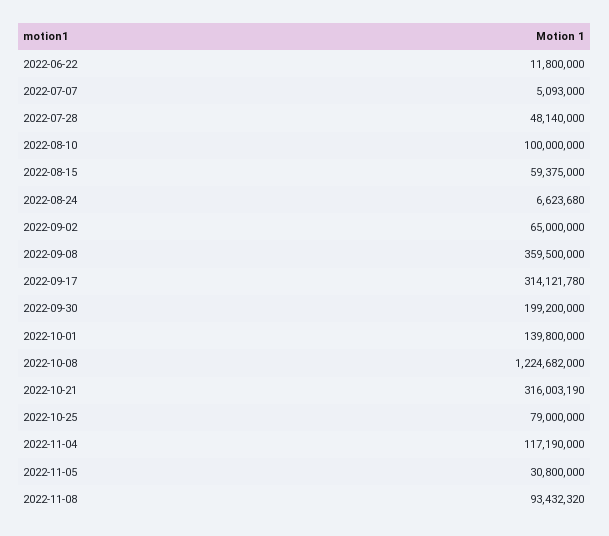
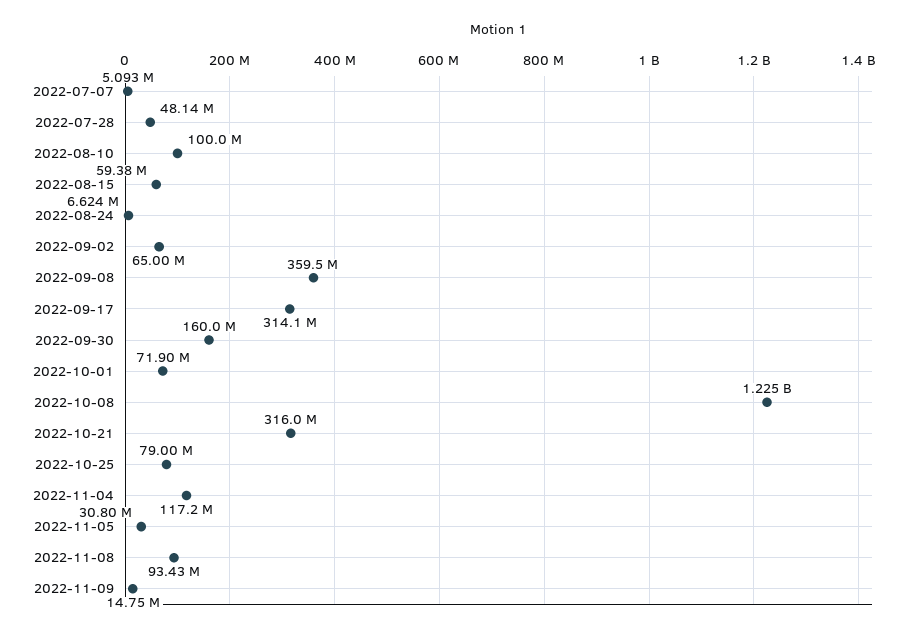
2022-06-22: 11800000 -> none
2022-09-30: 199200000 -> 160000000
2022-10-01: 139800000 -> 71900000
2022-11-09: none -> 14750000

